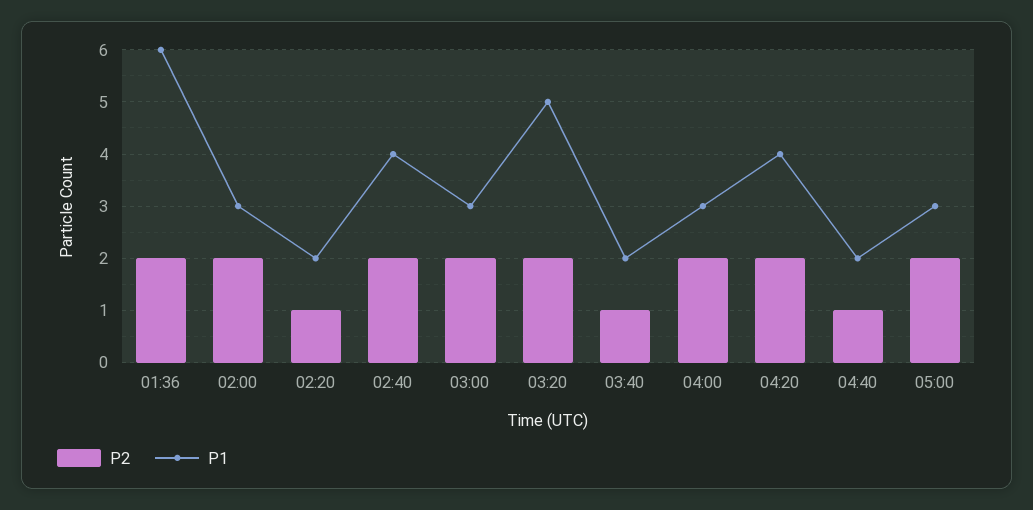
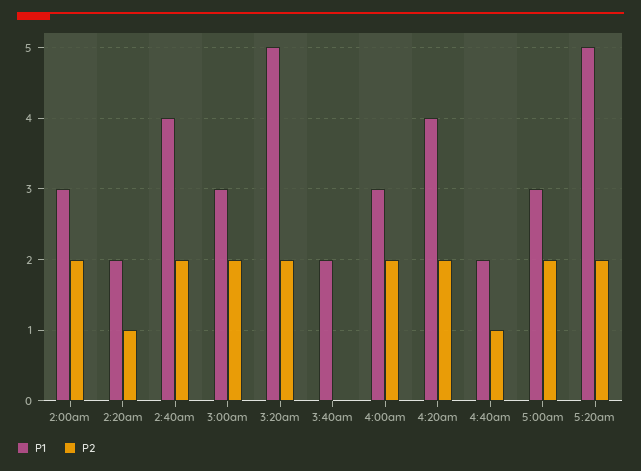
P2, 01:36: 2 -> none
P1, 01:36: 6 -> none
P2, 03:40: 1 -> 0
P1, 5:20am: none -> 5
P2, 5:20am: none -> 2

